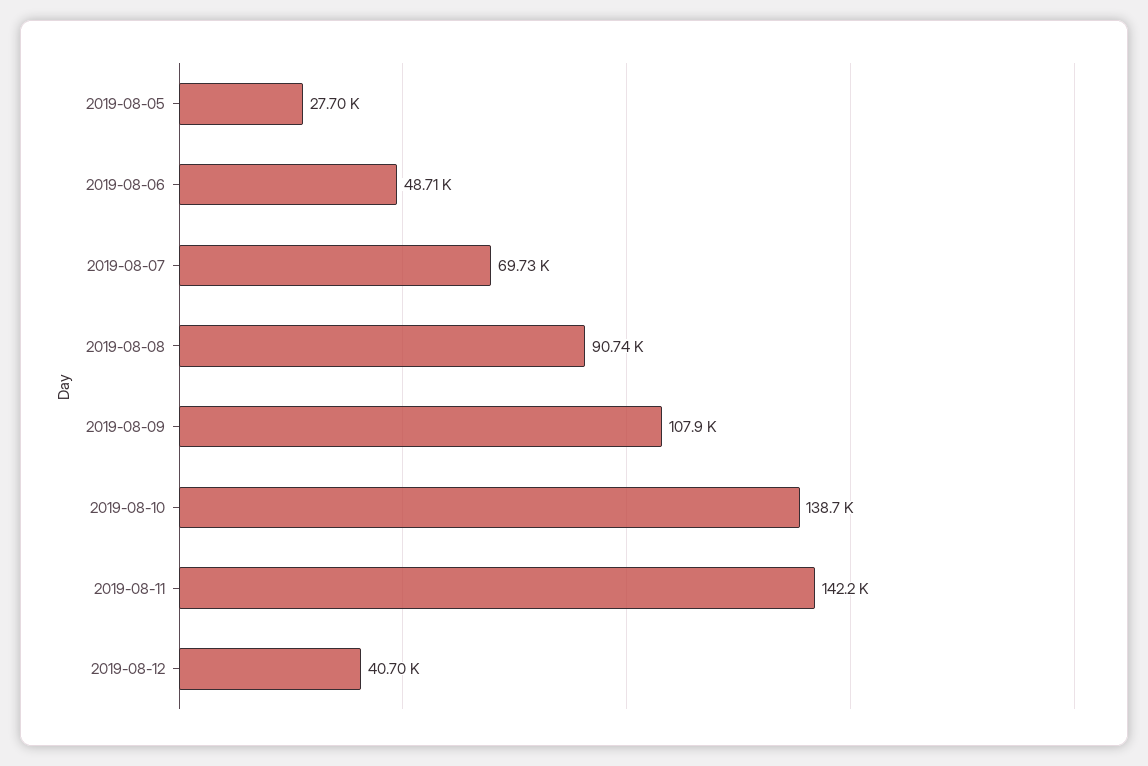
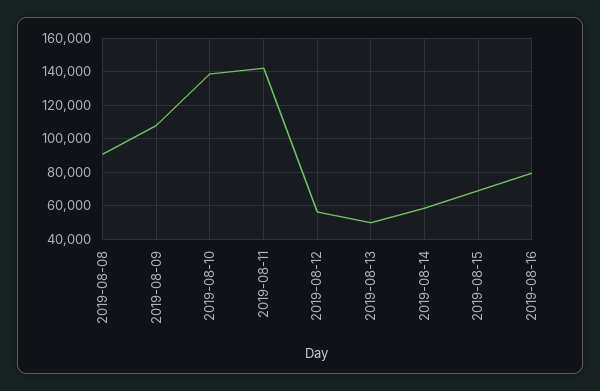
2019-08-05: 27700 -> none
2019-08-06: 48710 -> none
2019-08-07: 69730 -> none
2019-08-12: 40700 -> 55000
2019-08-13: none -> 50000
2019-08-14: none -> 60000
2019-08-15: none -> 70000
2019-08-16: none -> 80000

